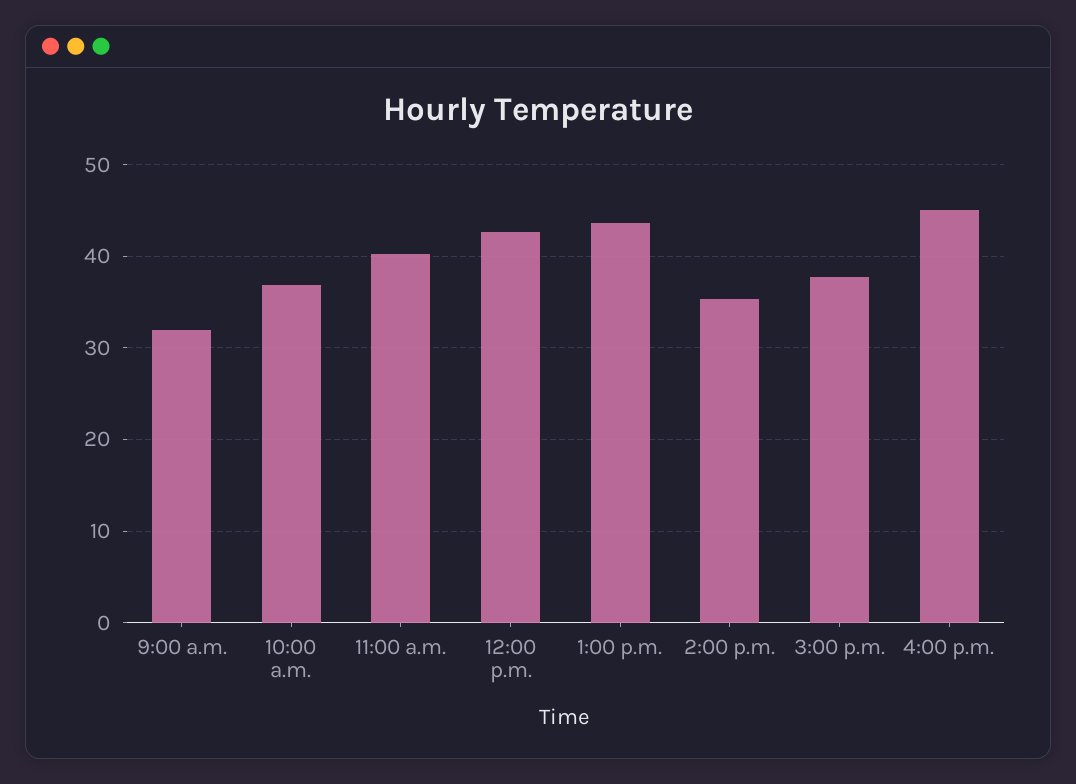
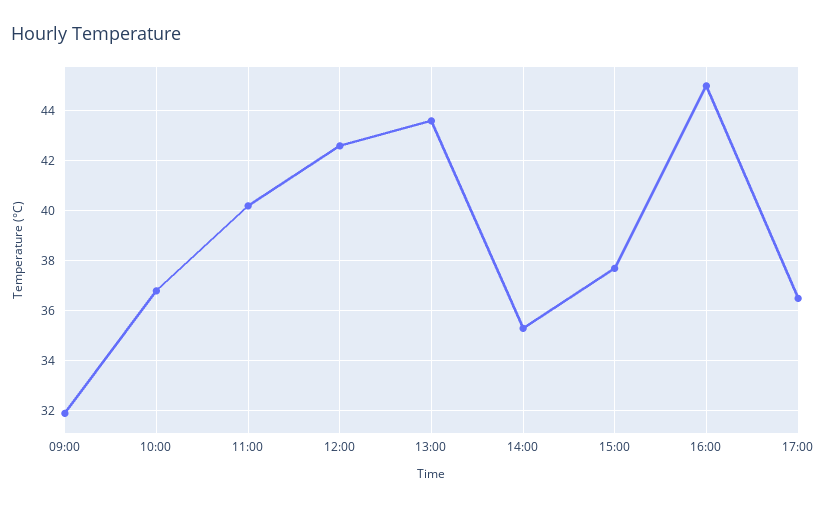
17:00: none -> 36.5

